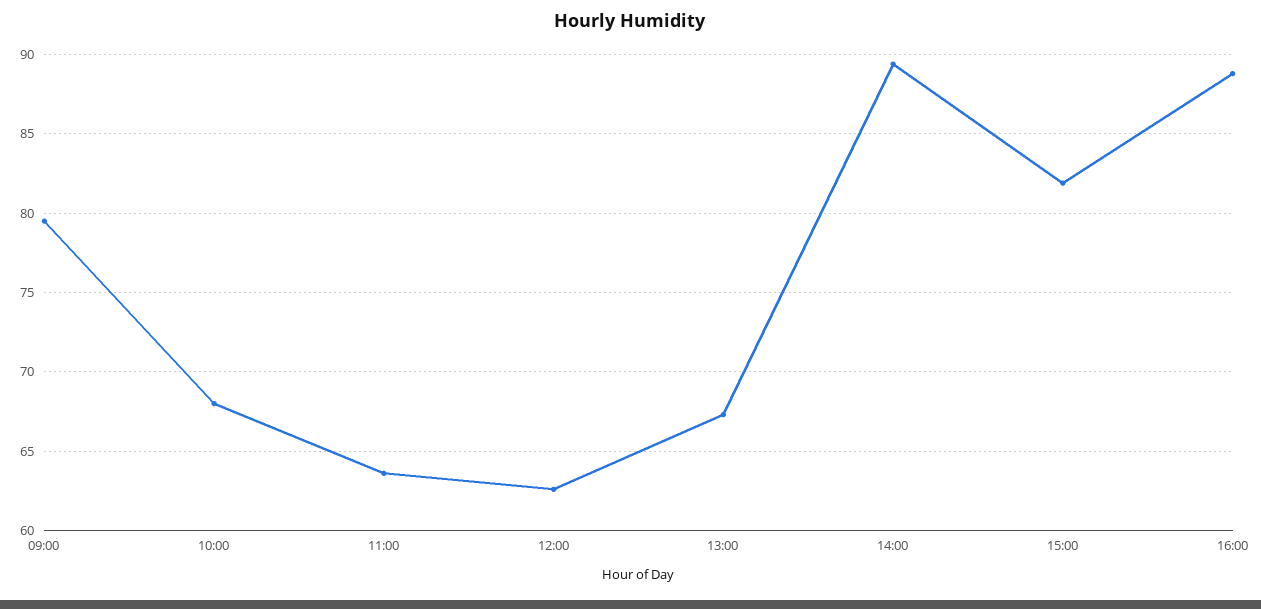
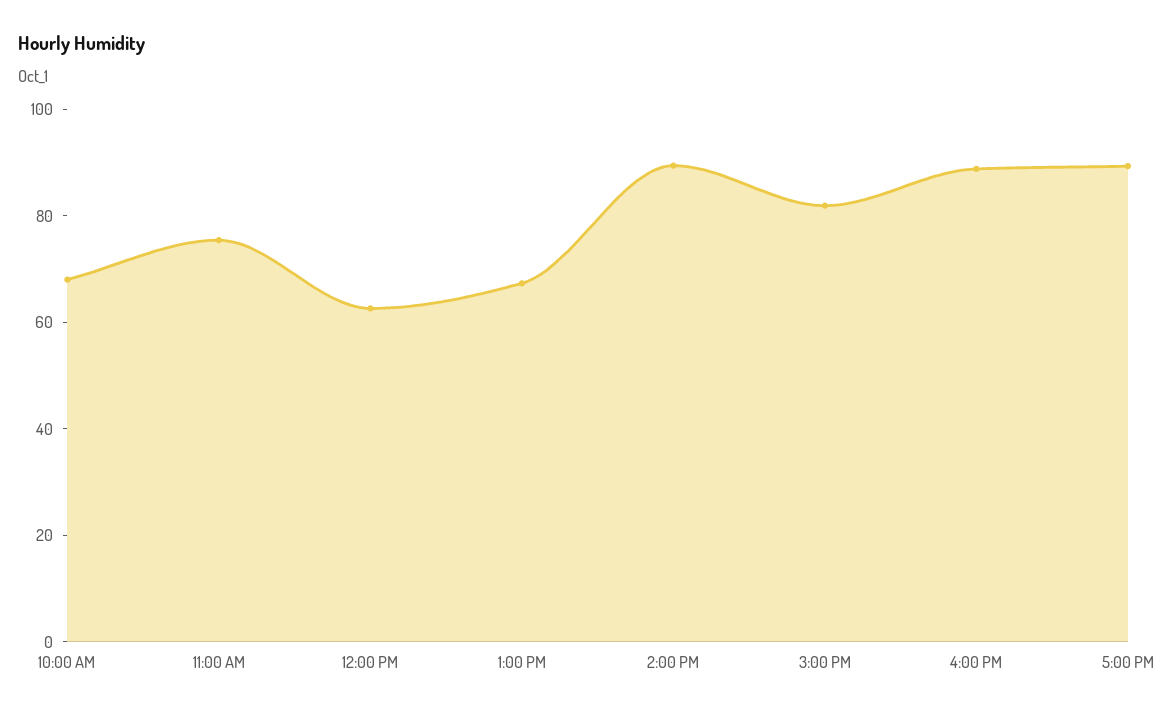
09:00: 79.5 -> none
11:00: 63.5 -> 75
5:00 PM: none -> 90

